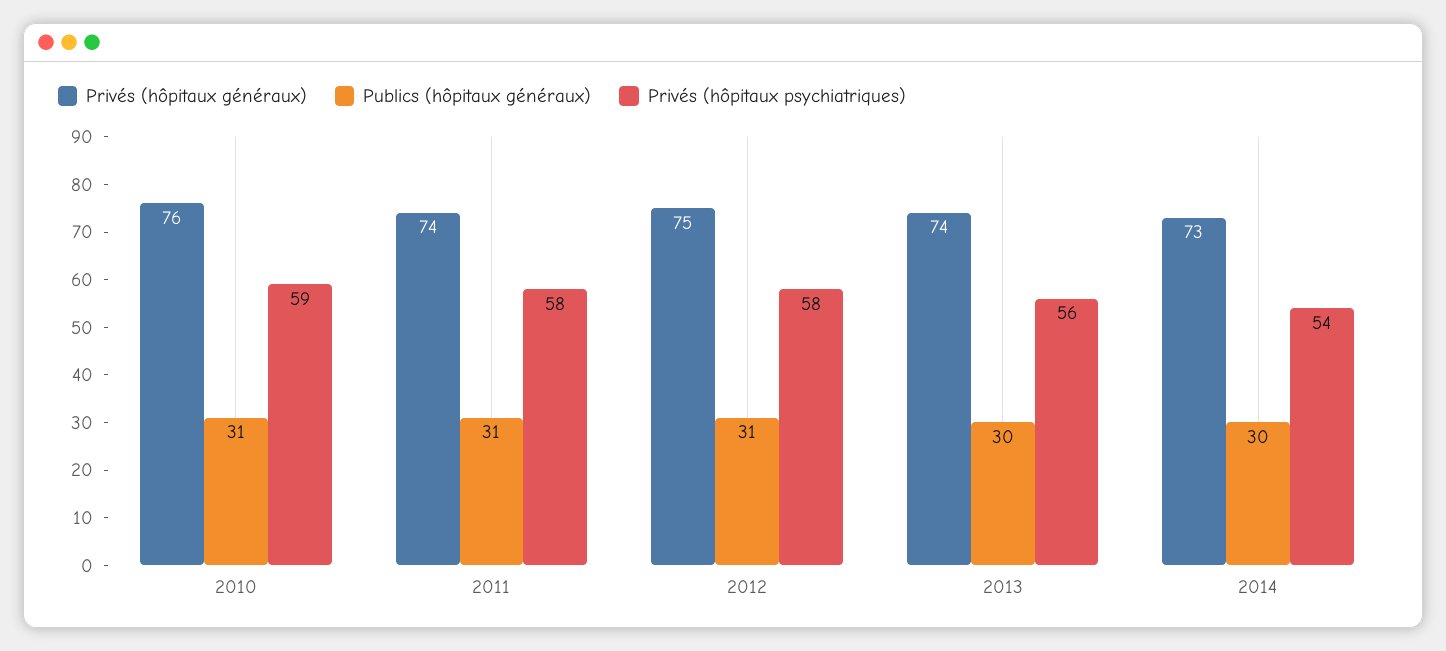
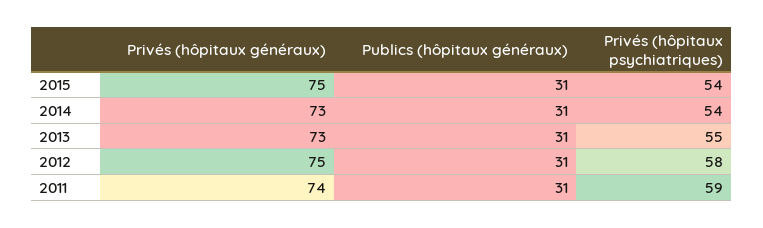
Privés (hôpitaux généraux), 2010: 76 -> none
Publics (hôpitaux généraux), 2010: 31 -> none
Privés (hôpitaux psychiatriques), 2010: 59 -> none
Privés (hôpitaux psychiatriques), 2011: 58 -> 59
Privés (hôpitaux généraux), 2013: 74 -> 73
Publics (hôpitaux généraux), 2013: 30 -> 31
Privés (hôpitaux psychiatriques), 2013: 56 -> 55
Publics (hôpitaux généraux), 2014: 30 -> 31
Privés (hôpitaux généraux), 2015: none -> 75
Publics (hôpitaux généraux), 2015: none -> 31
Privés (hôpitaux psychiatriques), 2015: none -> 54

